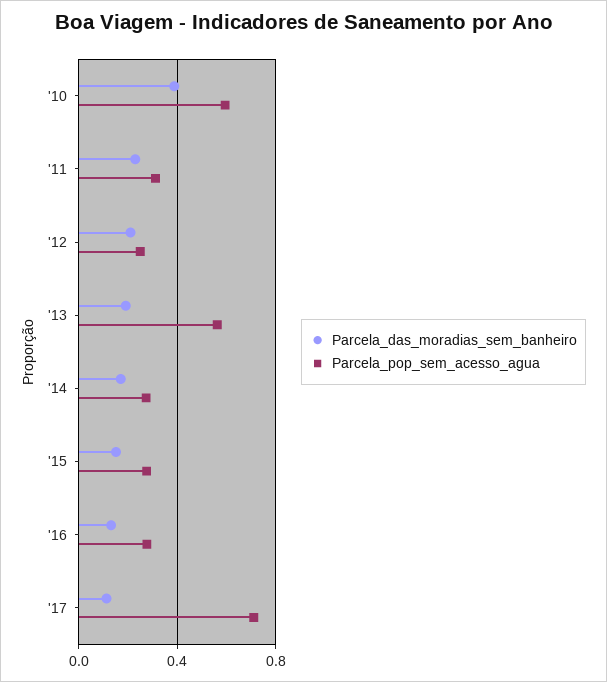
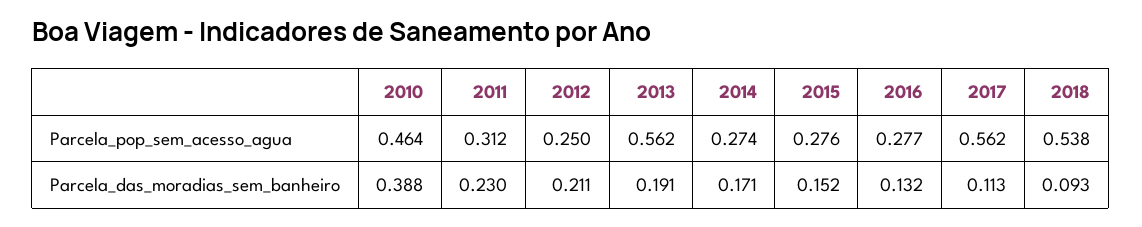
Parcela_pop_sem_acesso_agua, '10: 0.6 -> 0.464
Parcela_pop_sem_acesso_agua, '17: 0.7 -> 0.562
Parcela_pop_sem_acesso_agua, 2018: none -> 0.538
Parcela_das_moradias_sem_banheiro, 2018: none -> 0.093

